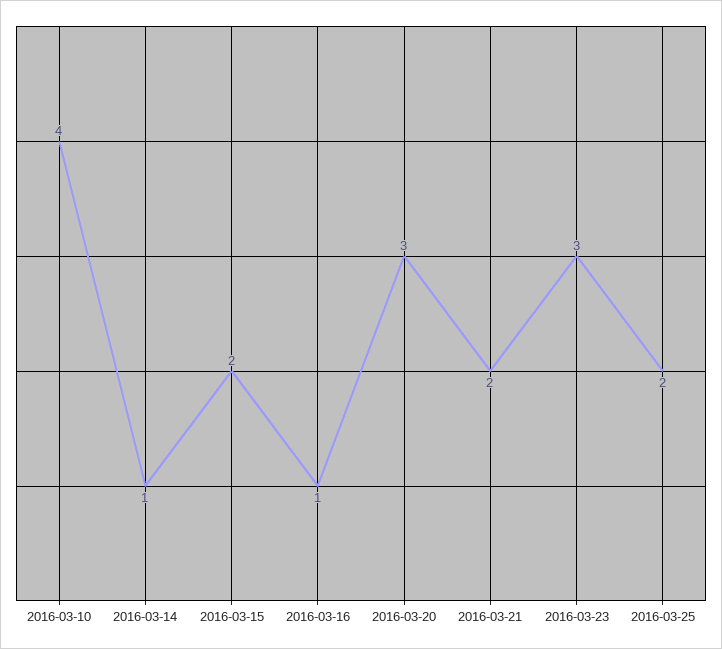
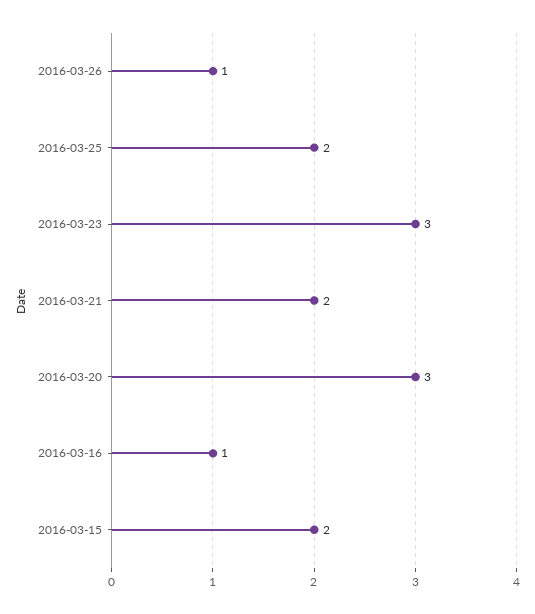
2016-03-10: 4 -> none
2016-03-14: 1 -> none
2016-03-26: none -> 1

